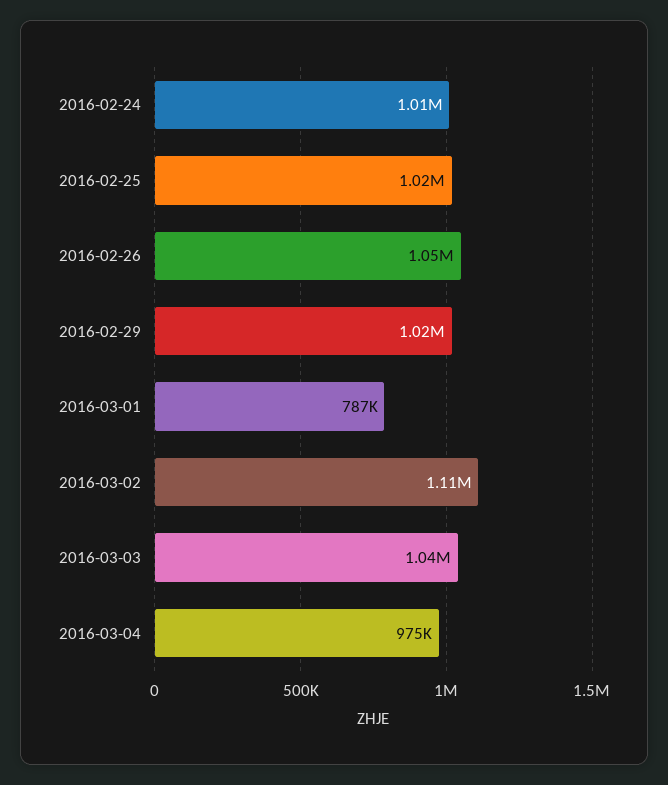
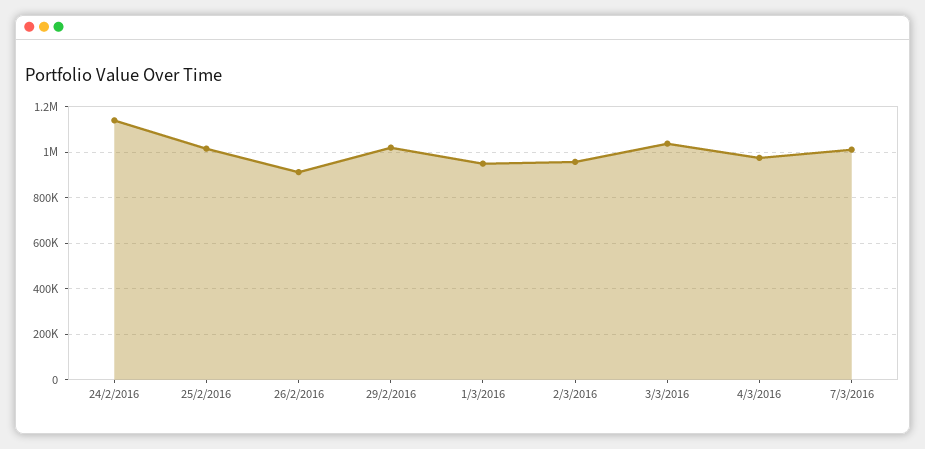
2016-02-24: 1010000 -> 1150000
2016-02-26: 1050000 -> 900000
2016-03-01: 787000 -> 950000
2016-03-02: 1110000 -> 950000
7/3/2016: none -> 1000000

